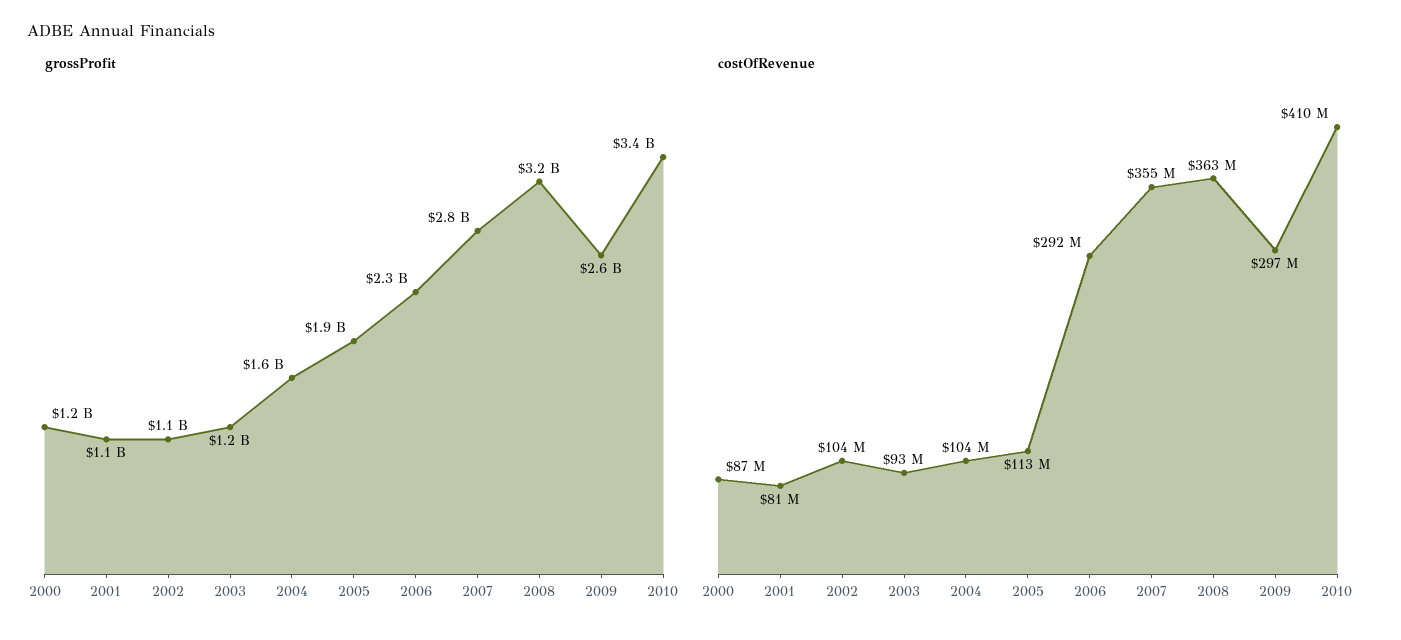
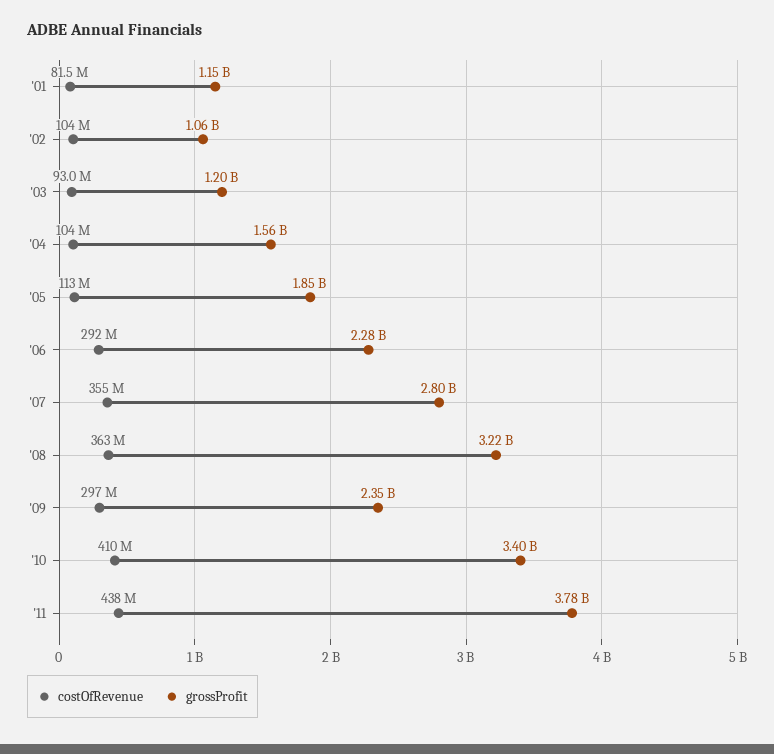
grossProfit, 2000: 1200000000 -> none
grossProfit, 2009: 2600000000 -> 2350000000
costOfRevenue, 2000: 87000000 -> none
costOfRevenue, '11: none -> 438000000
grossProfit, '11: none -> 3780000000

